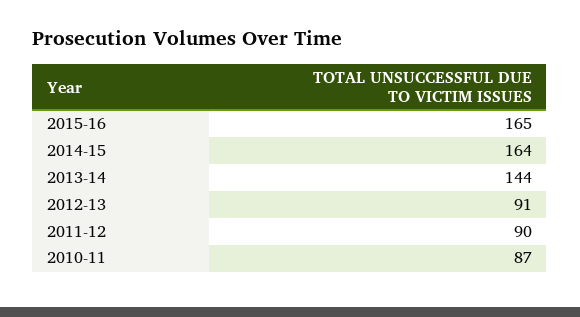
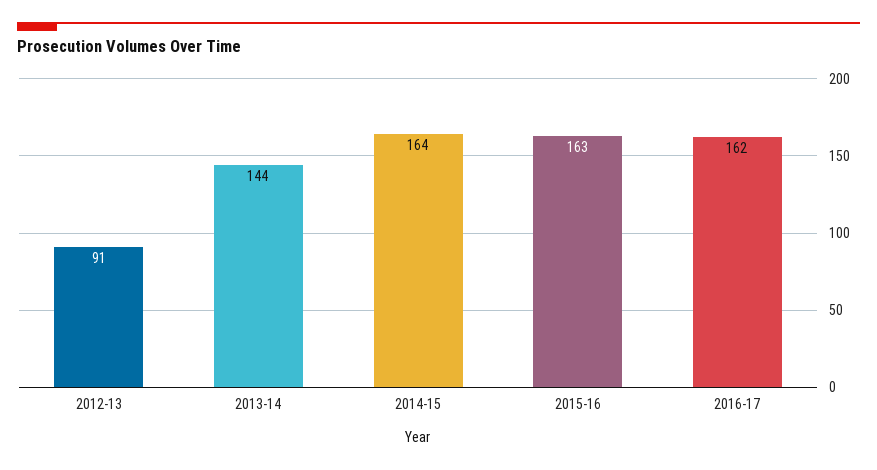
2015-16: 165 -> 163
2011-12: 90 -> none
2010-11: 87 -> none
2016-17: none -> 162

